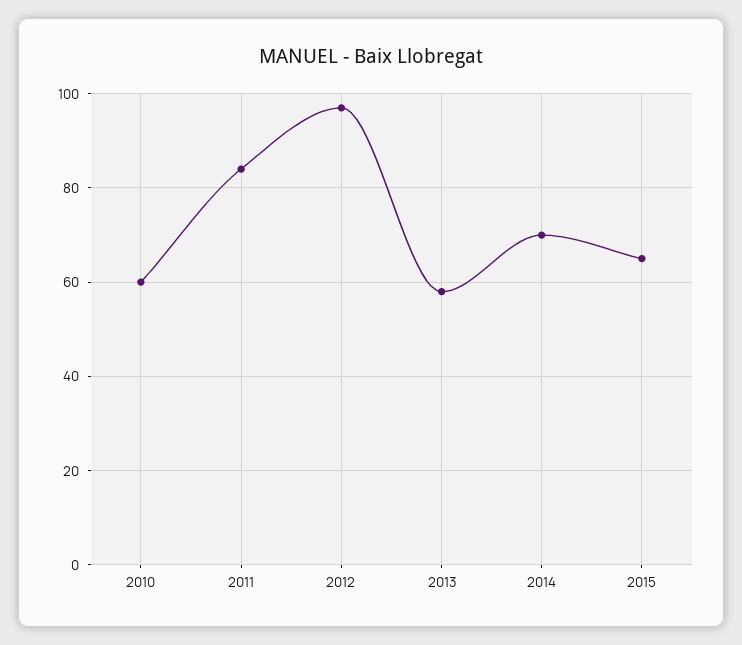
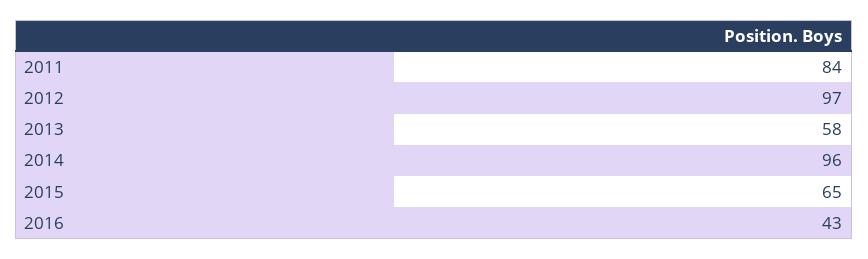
2010: 60 -> none
2014: 70 -> 96
2016: none -> 43

